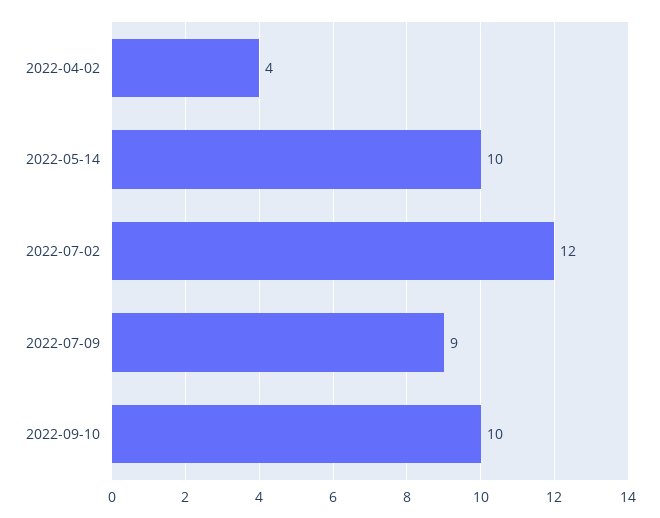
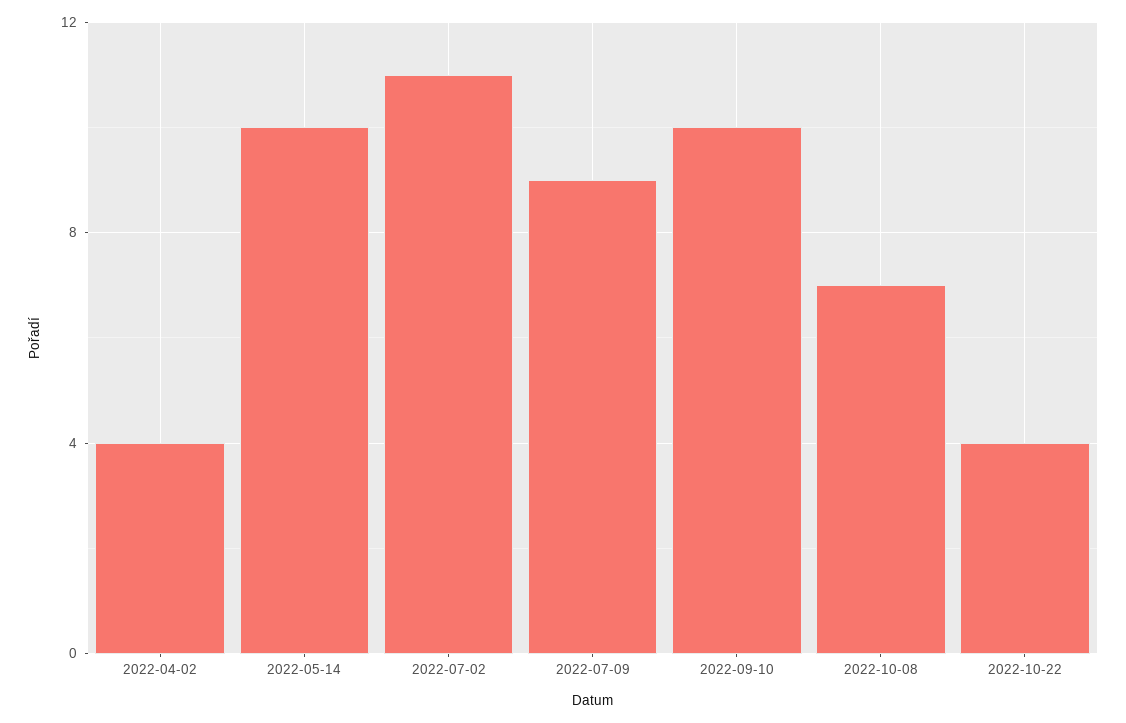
2022-07-02: 12 -> 11
2022-10-08: none -> 7
2022-10-22: none -> 4

